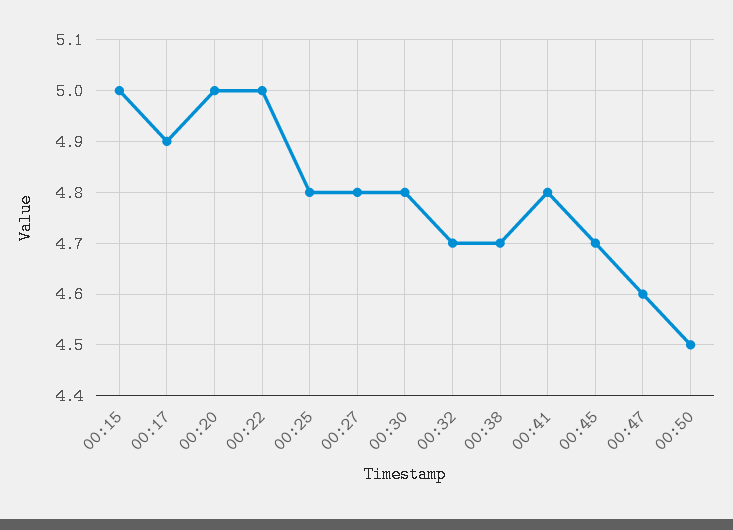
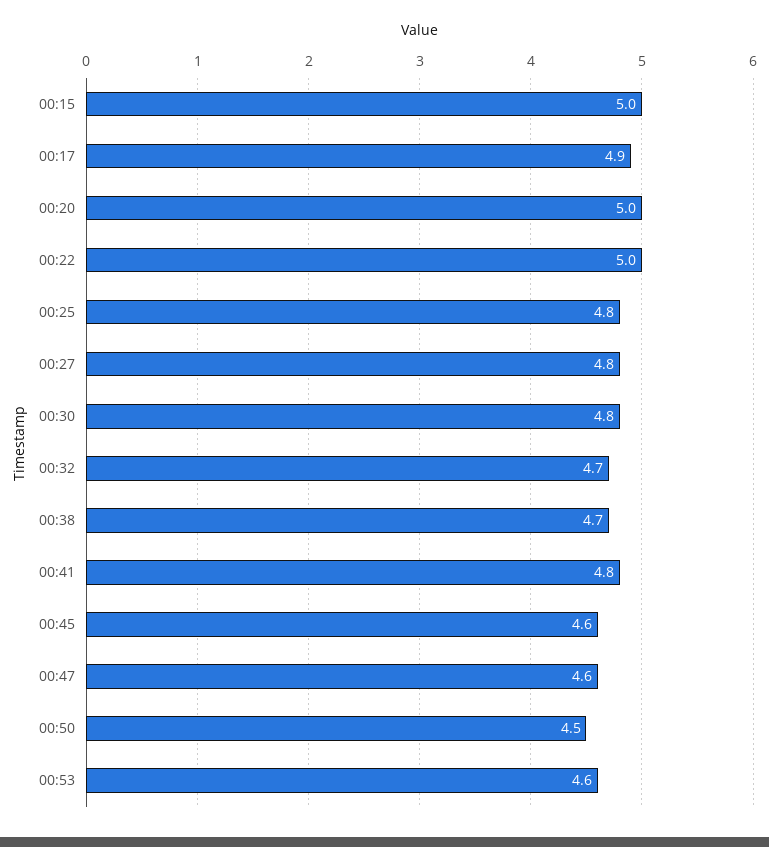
00:45: 4.7 -> 4.6
00:53: none -> 4.6

